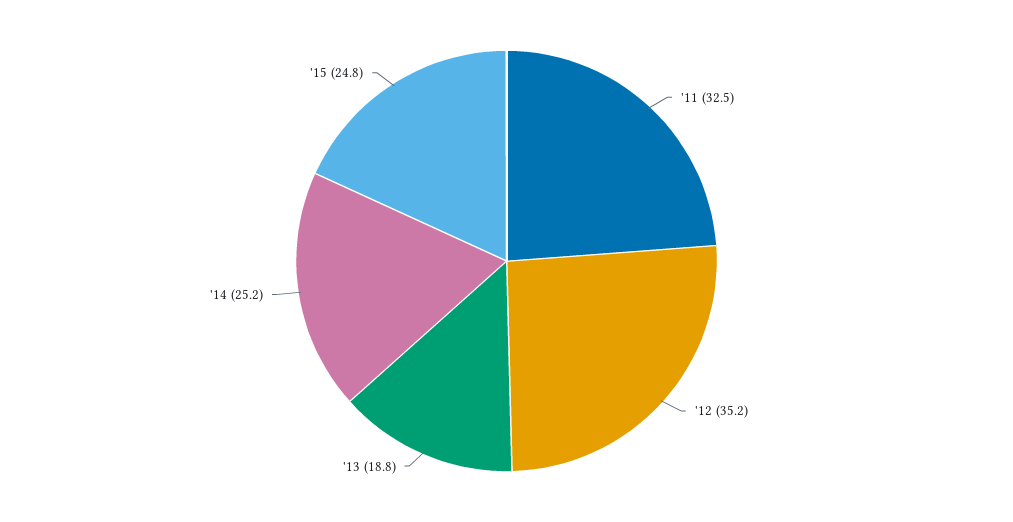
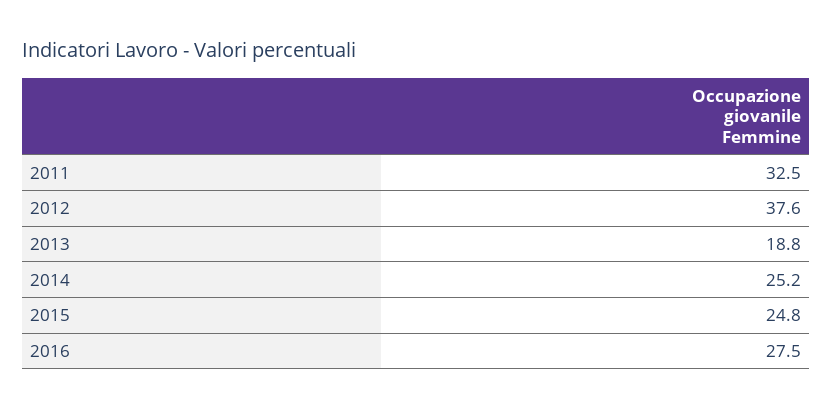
'12: 35.2 -> 37.6
2016: none -> 27.5

